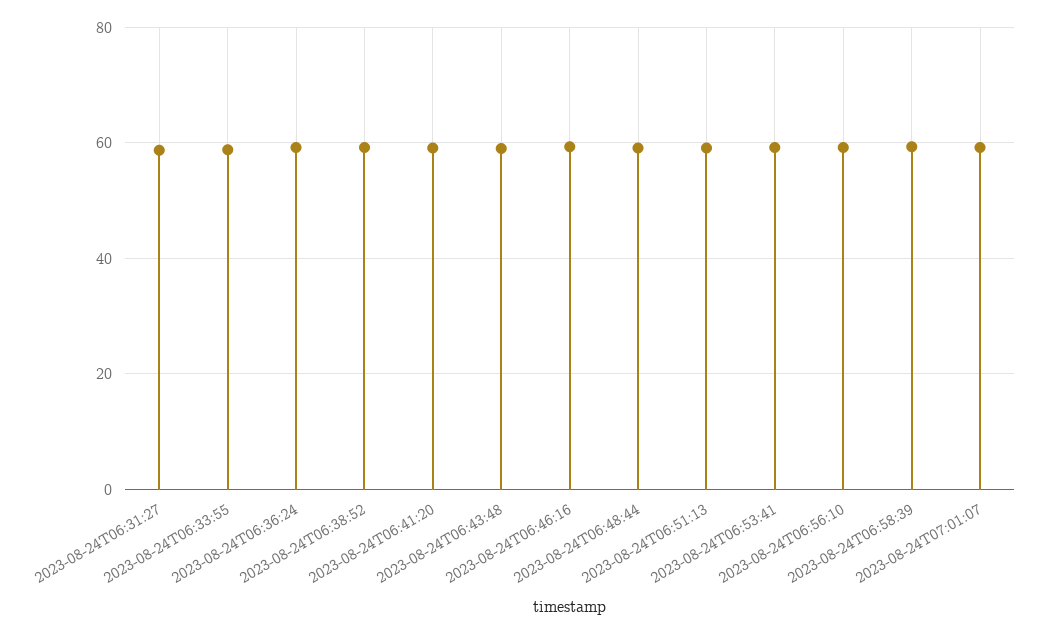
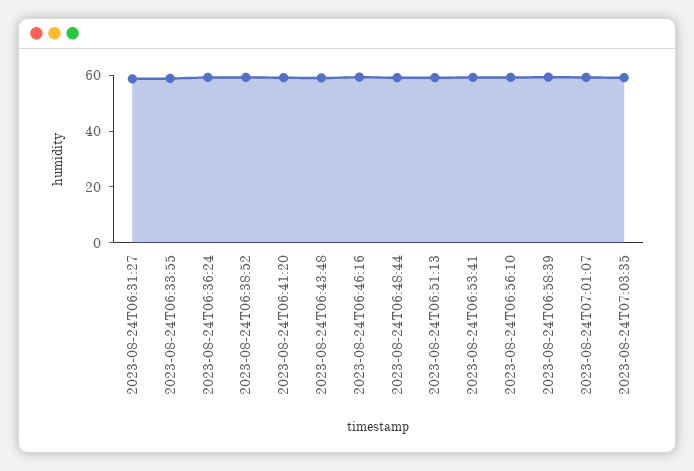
2023-08-24T07:03:35: none -> 60

